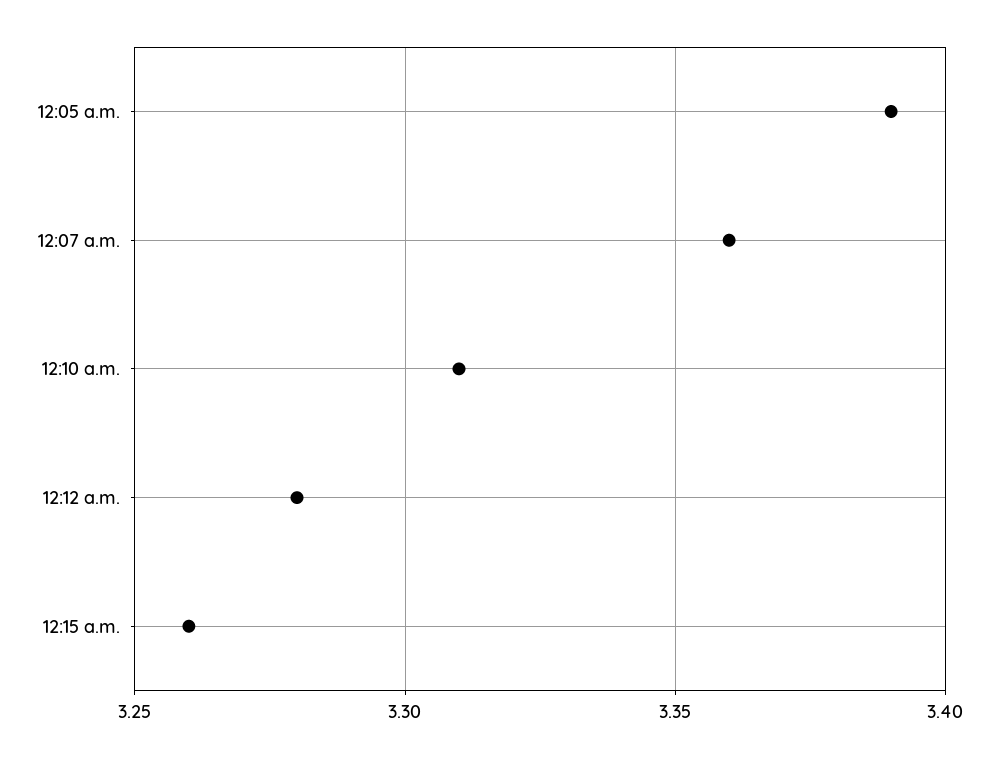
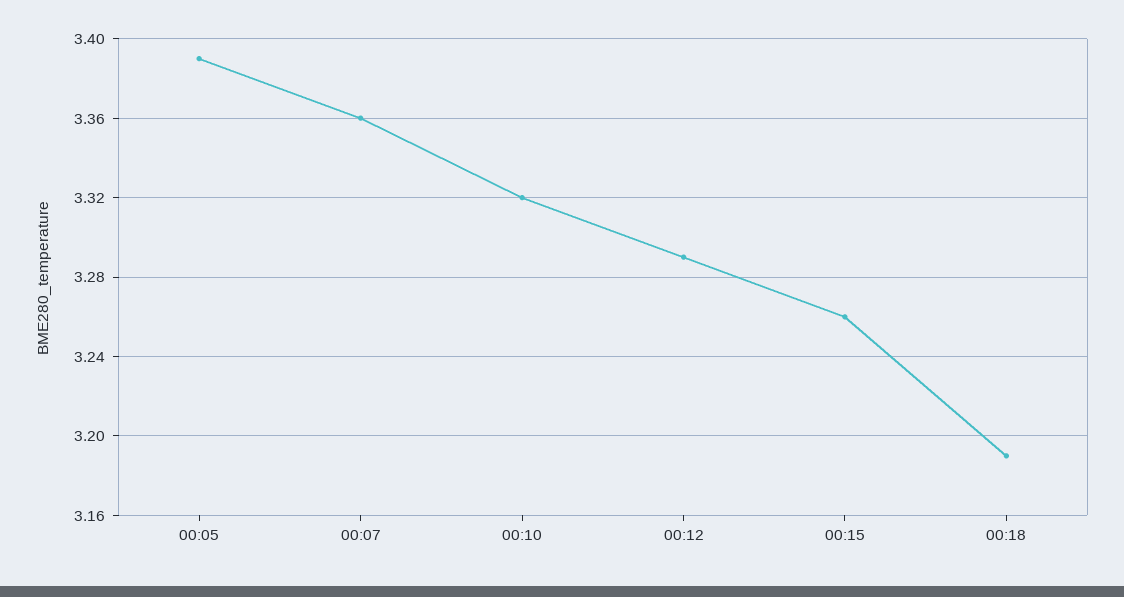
12:10 a.m.: 3.31 -> 3.32
12:12 a.m.: 3.28 -> 3.29
00:18: none -> 3.19

